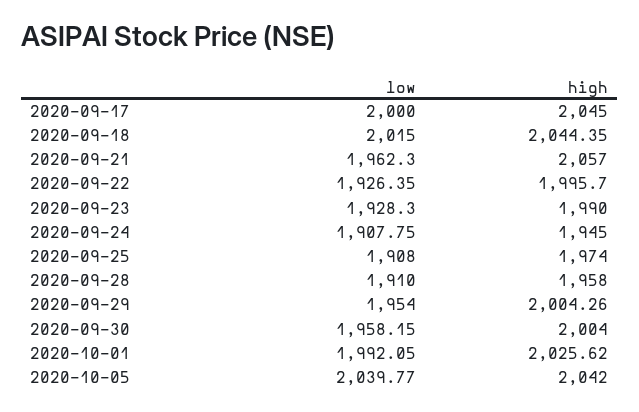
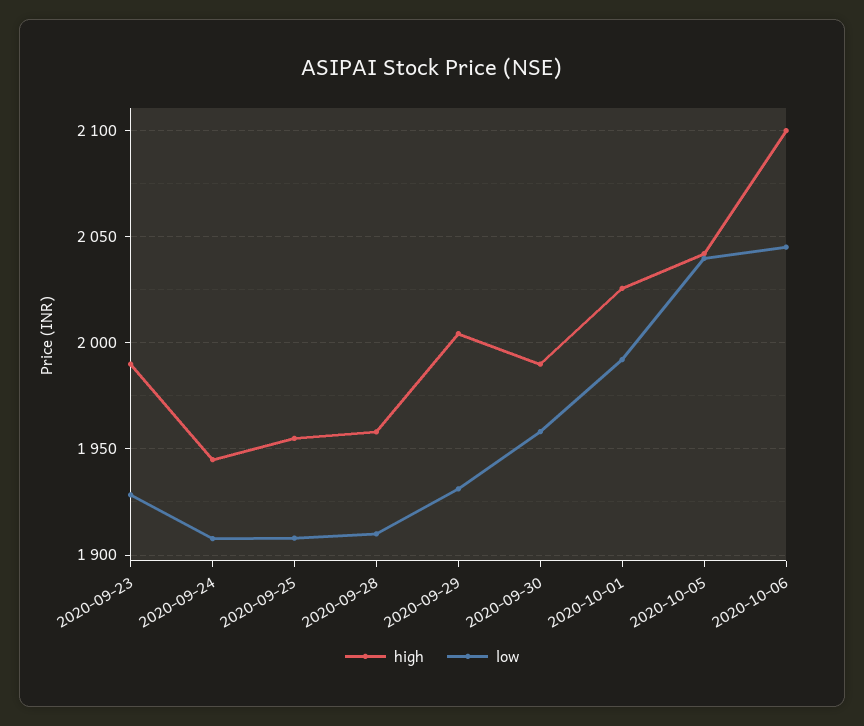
low, 2020-09-17: 2000 -> none
high, 2020-09-17: 2045 -> none
low, 2020-09-18: 2015 -> none
high, 2020-09-18: 2044.35 -> none
low, 2020-09-21: 1962.3 -> none
high, 2020-09-21: 2057 -> none
low, 2020-09-22: 1926.35 -> none
high, 2020-09-22: 1995.7 -> none
high, 2020-09-25: 1974 -> 1955
low, 2020-09-29: 1954 -> 1930
high, 2020-09-30: 2004 -> 1990
high, 2020-10-06: none -> 2100
low, 2020-10-06: none -> 2045

